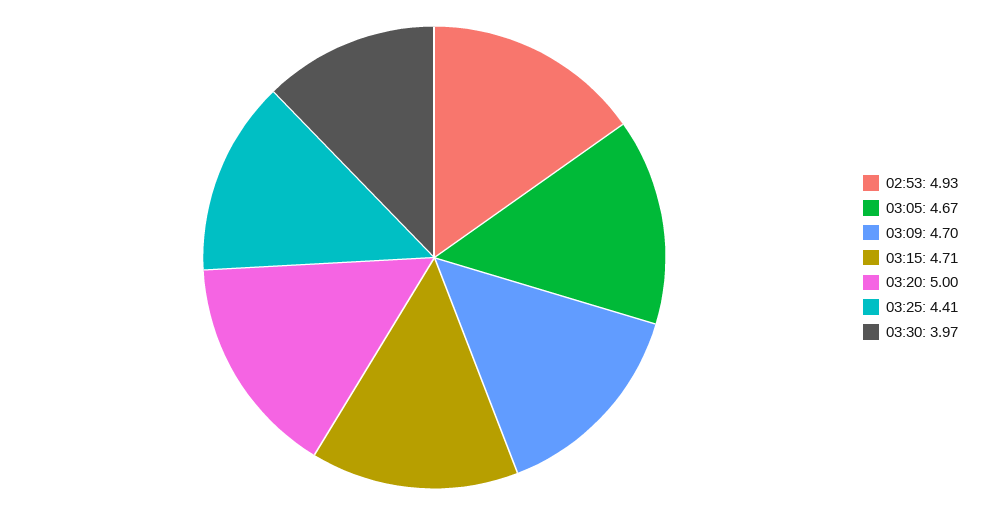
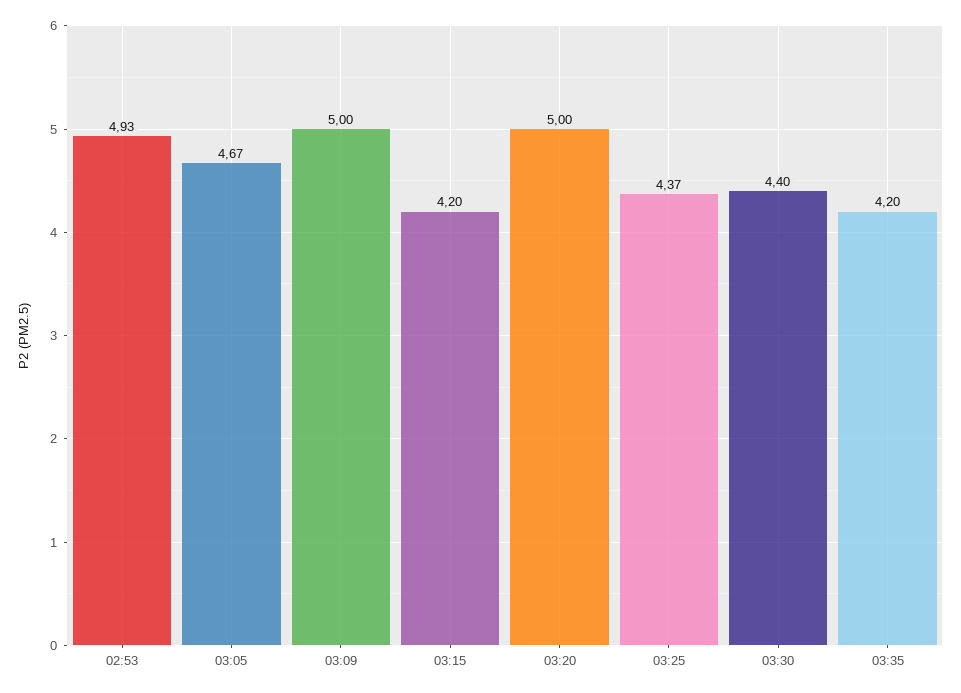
03:09: 4.7 -> 5
03:15: 4.71 -> 4.2
03:25: 4.41 -> 4.37
03:30: 3.97 -> 4.4
03:35: none -> 4.2

